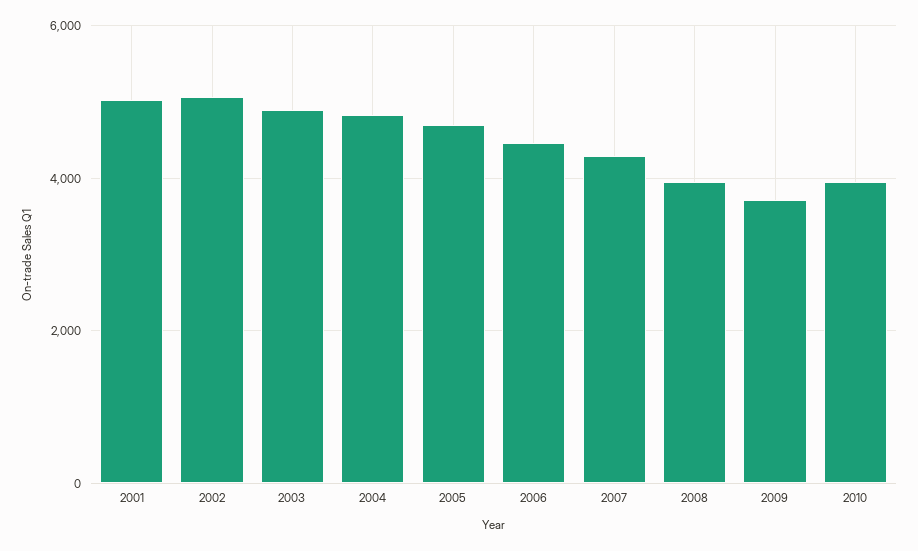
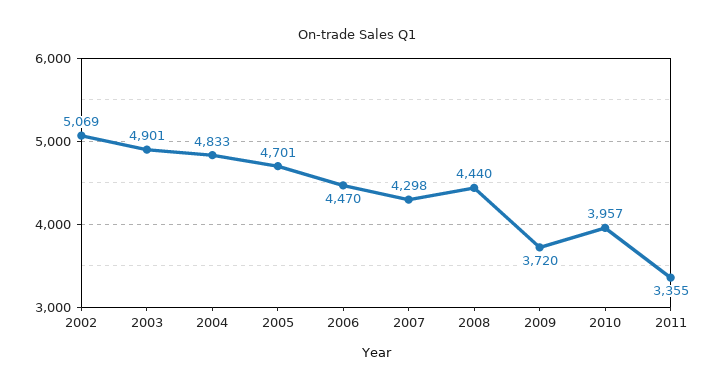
2001: 5000 -> none
2008: 4000 -> 4440
2011: none -> 3355

